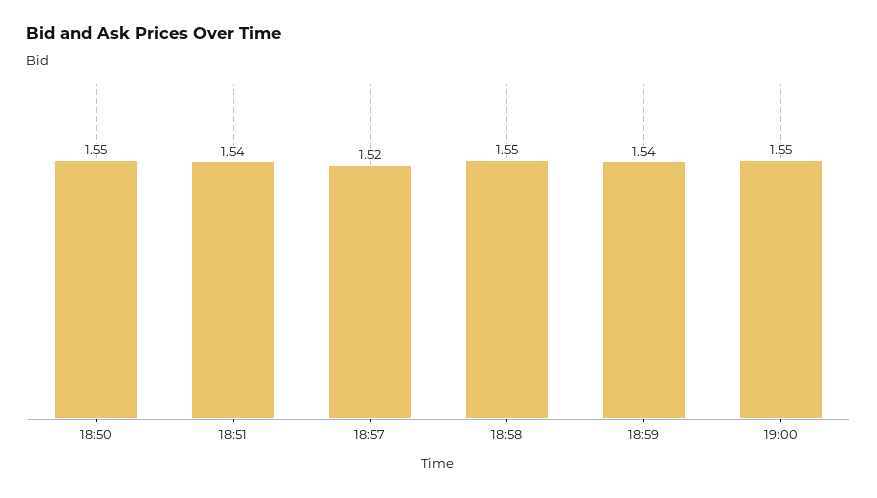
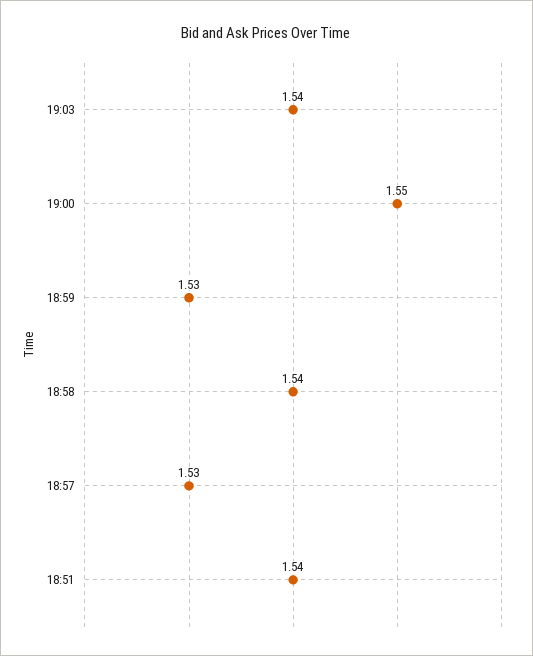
18:50: 1.55 -> none
18:57: 1.52 -> 1.53
18:58: 1.55 -> 1.54
18:59: 1.54 -> 1.53
19:03: none -> 1.54

